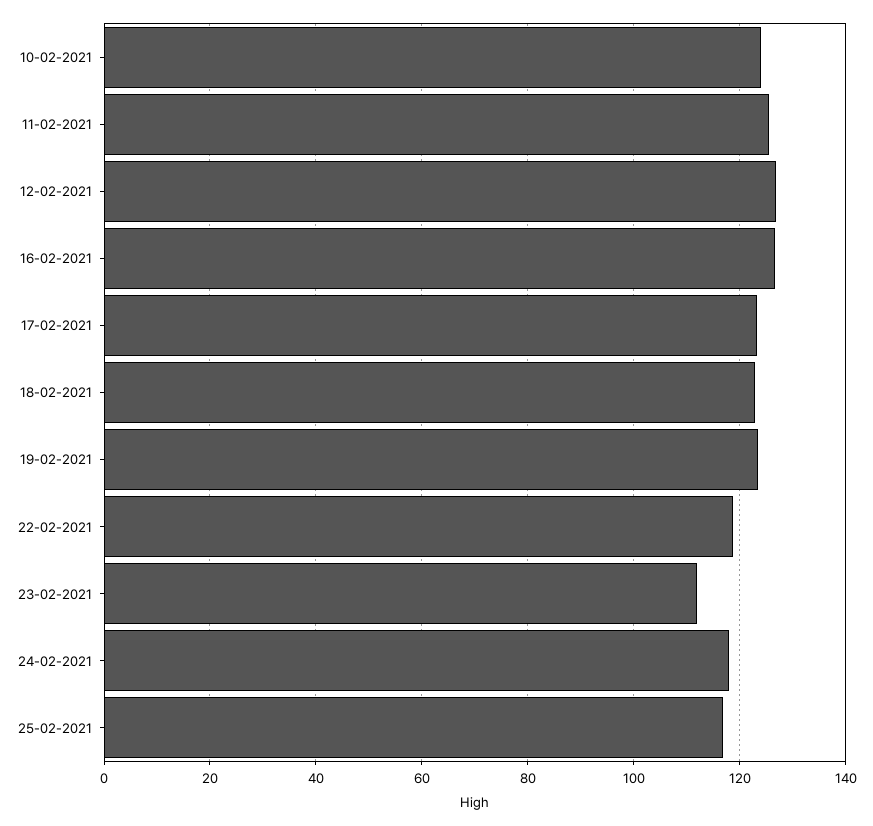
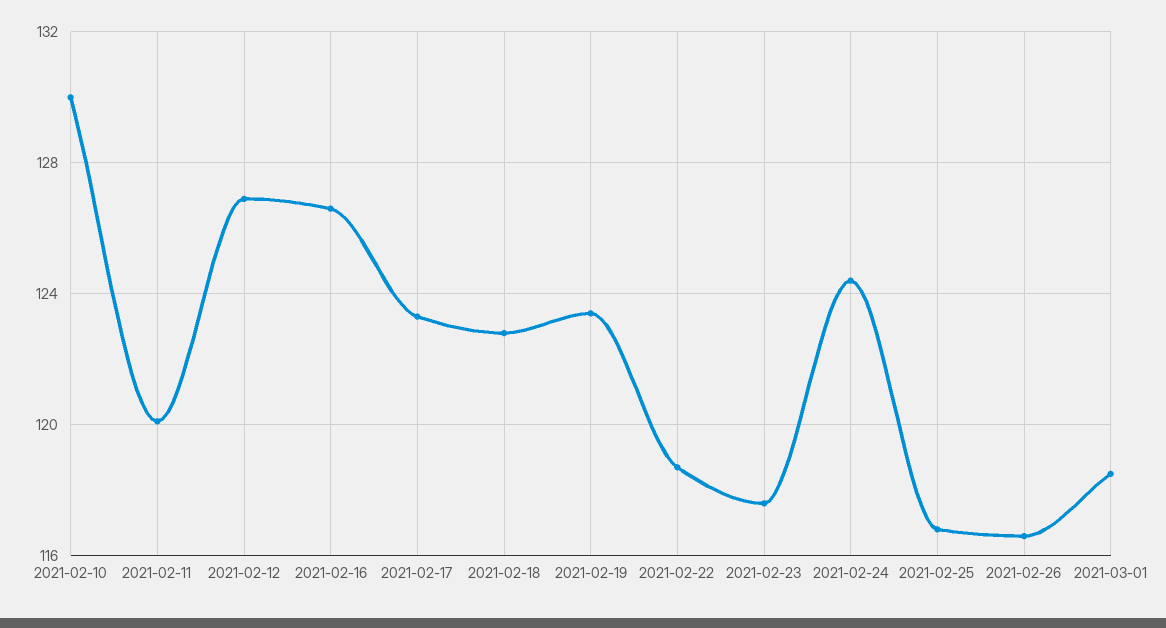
10-02-2021: 124 -> 130
11-02-2021: 126 -> 120
23-02-2021: 112 -> 117.5
24-02-2021: 118 -> 124.5
2021-02-26: none -> 116.5
2021-03-01: none -> 118.5

